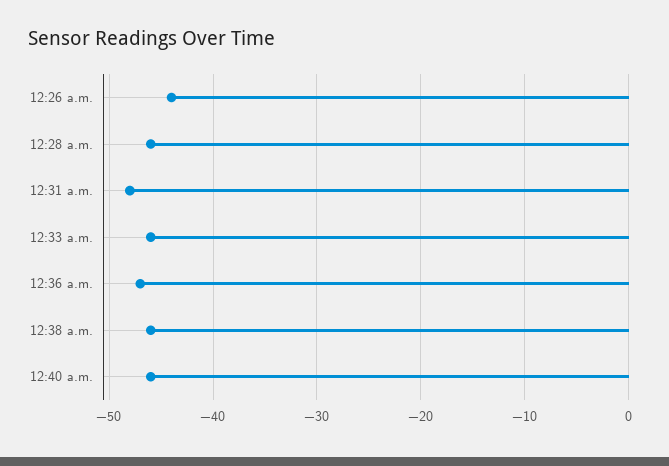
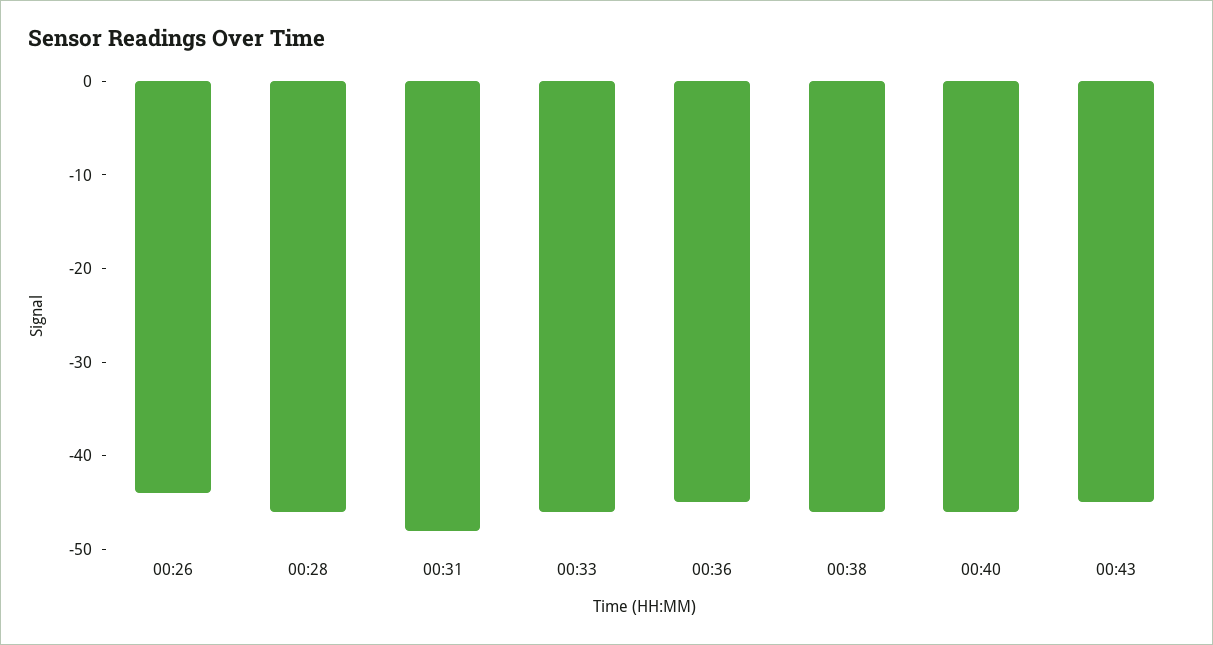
12:36 a.m.: -47 -> -45
00:43: none -> -45

